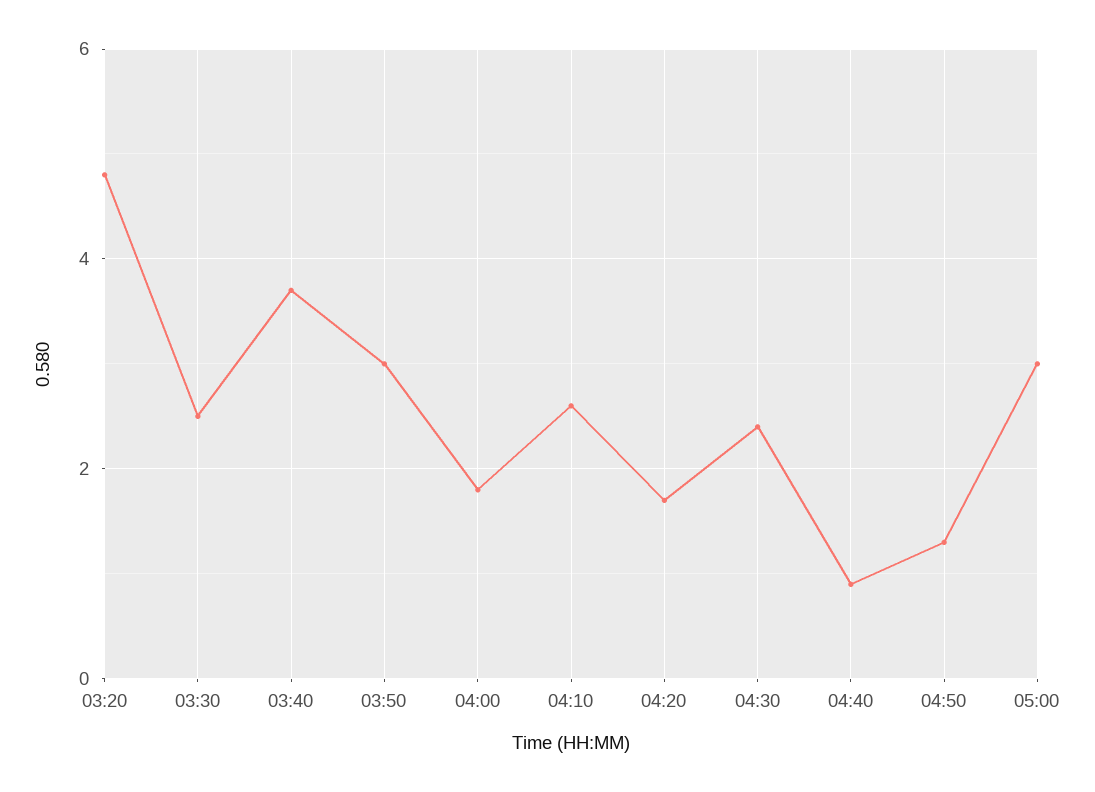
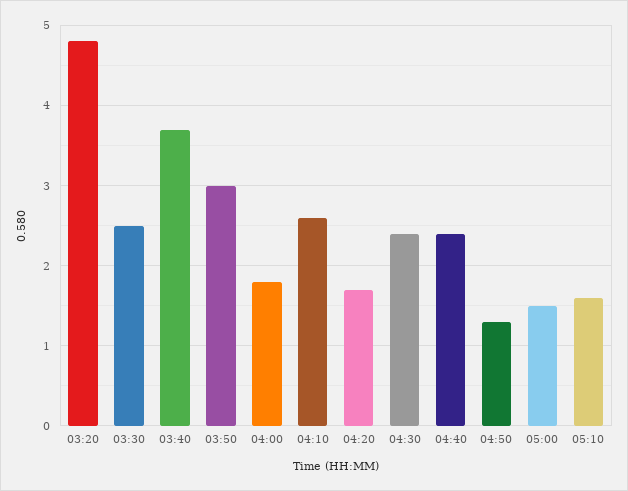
04:40: 1 -> 2.4
05:00: 3 -> 1.5
05:10: none -> 1.6

